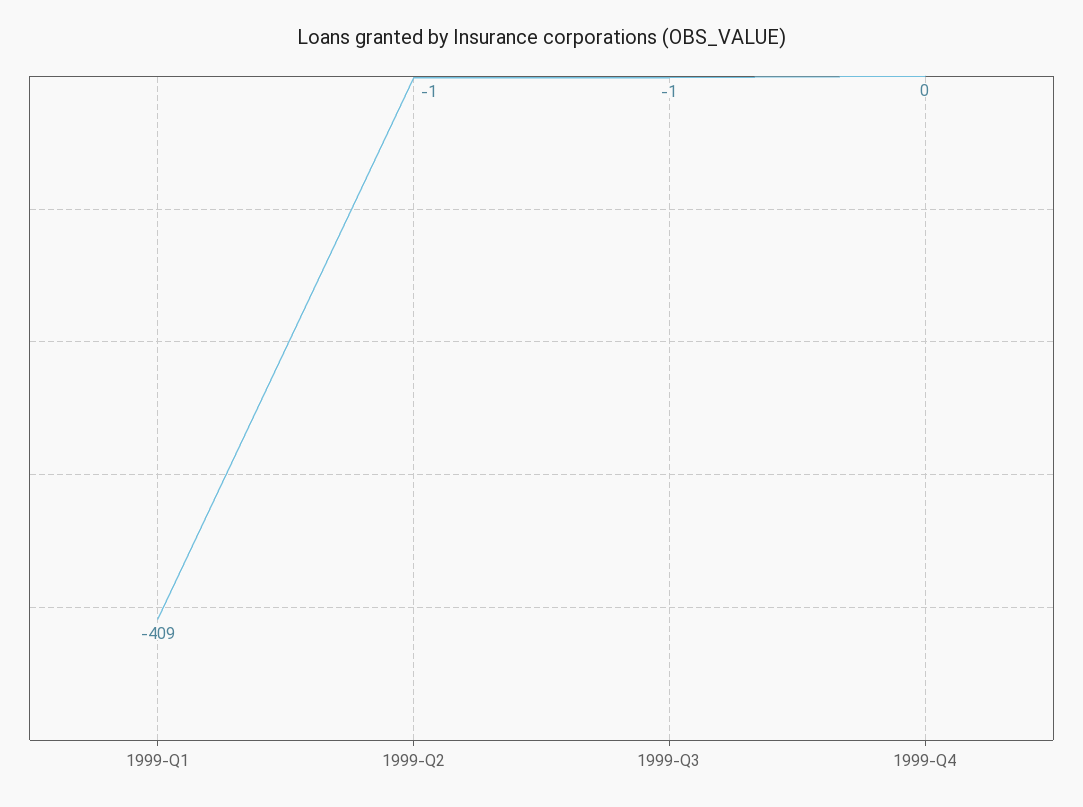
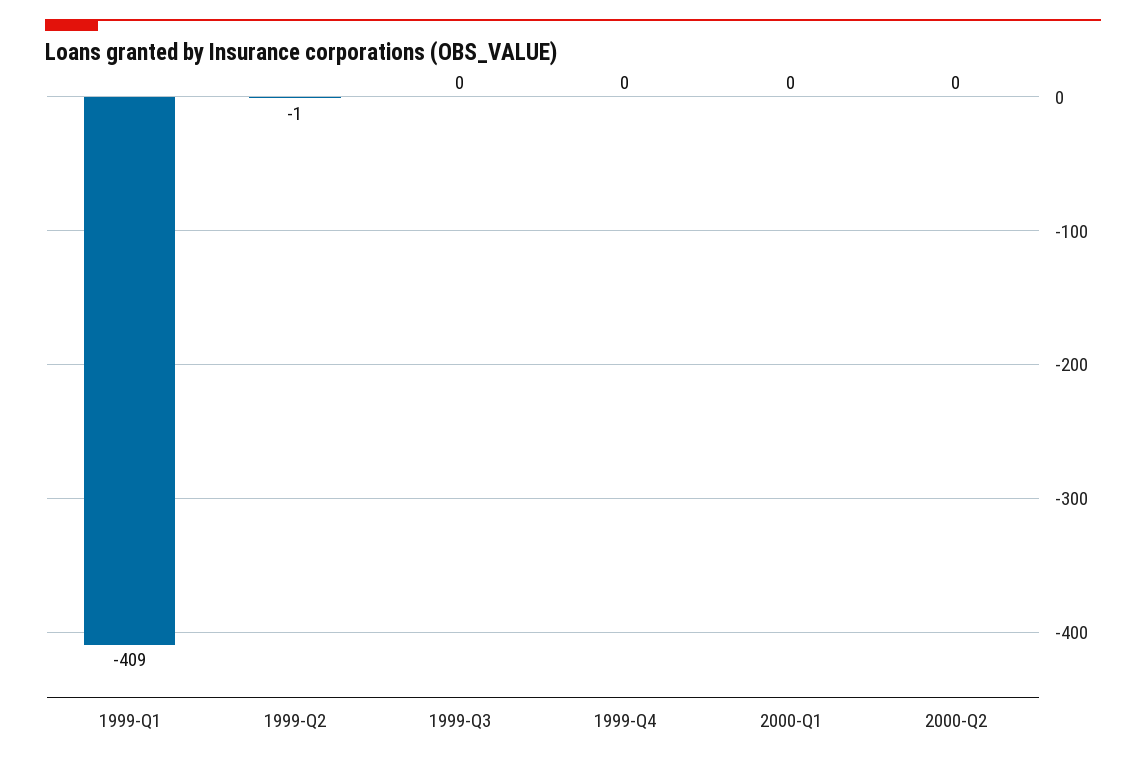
1999-Q3: -1 -> 0
2000-Q1: none -> 0
2000-Q2: none -> 0

